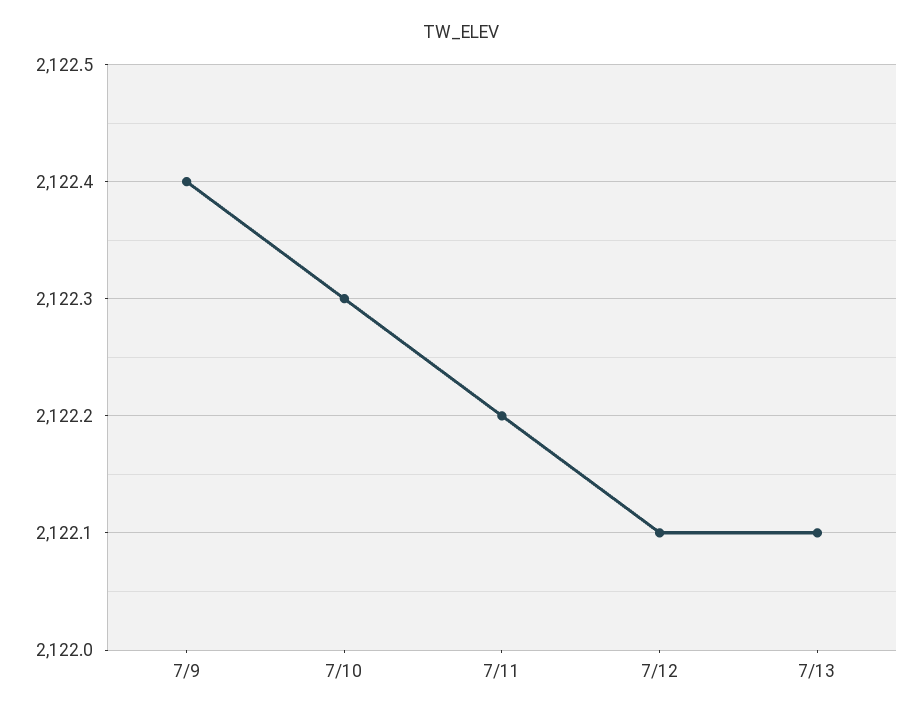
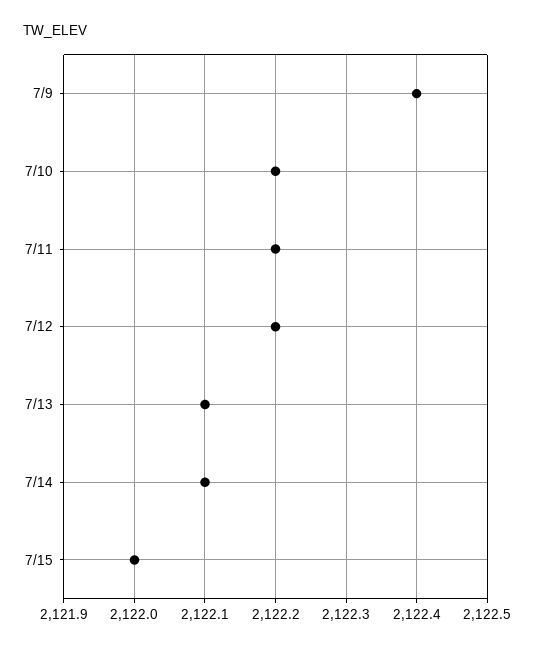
7/10: 2122.3 -> 2122.2
7/12: 2122.1 -> 2122.2
7/14: none -> 2122.1
7/15: none -> 2122

